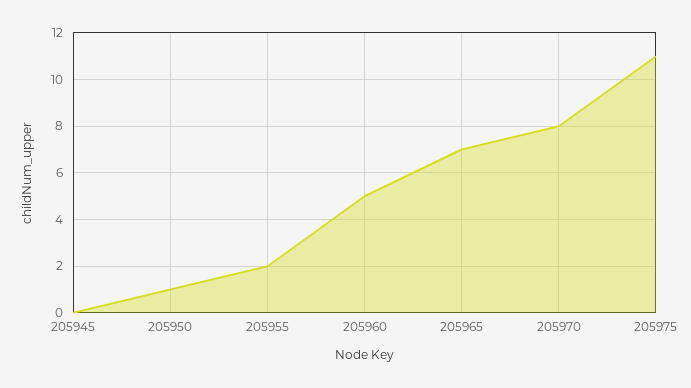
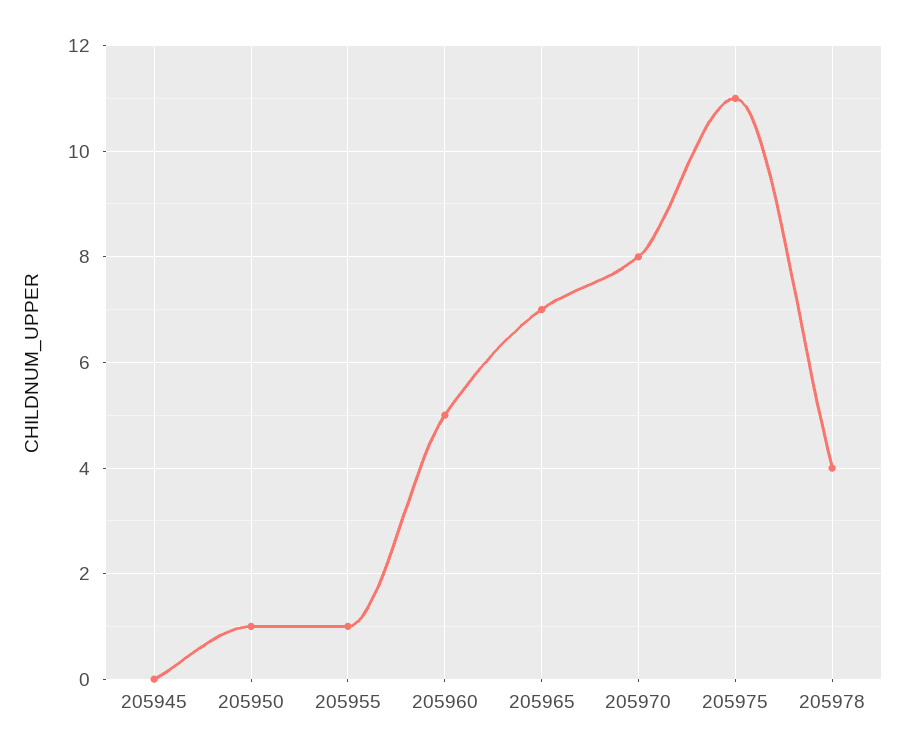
205955: 2 -> 1
205978: none -> 4

